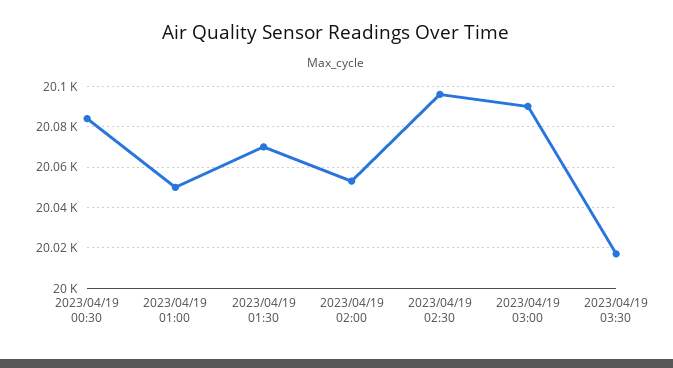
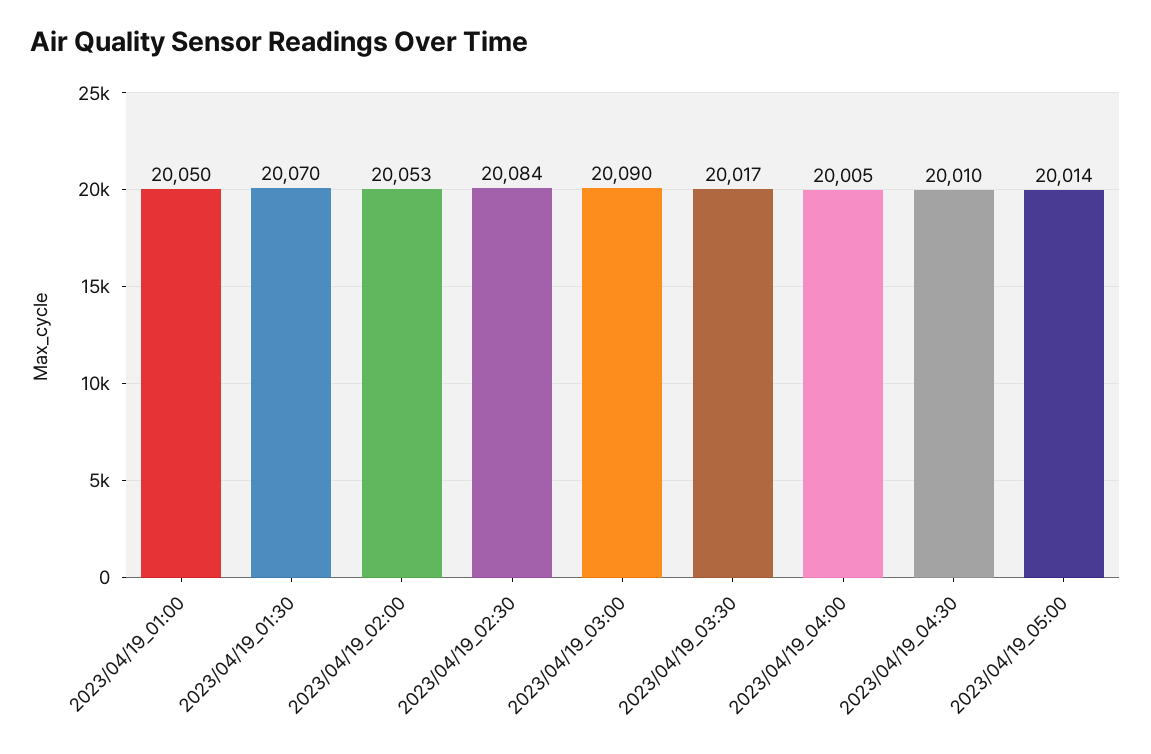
2023/04/19 00:30: 20085 -> none
2023/04/19 02:30: 20095 -> 20084
2023/04/19_04:00: none -> 20005
2023/04/19_04:30: none -> 20010
2023/04/19_05:00: none -> 20014

